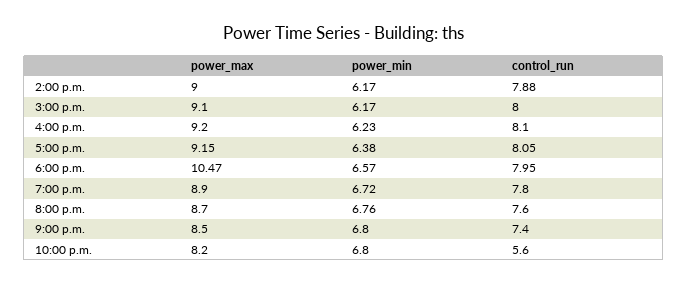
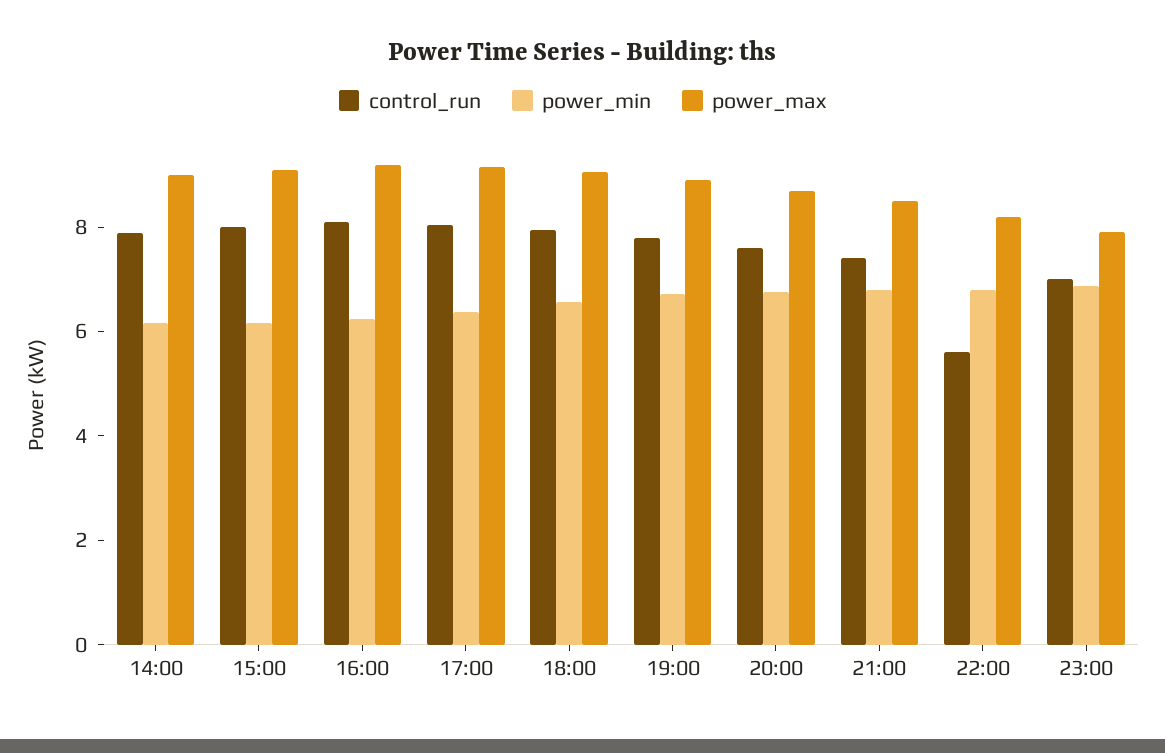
power_max, 6:00 p.m.: 10.47 -> 9
control_run, 23:00: none -> 7
power_min, 23:00: none -> 7
power_max, 23:00: none -> 8

